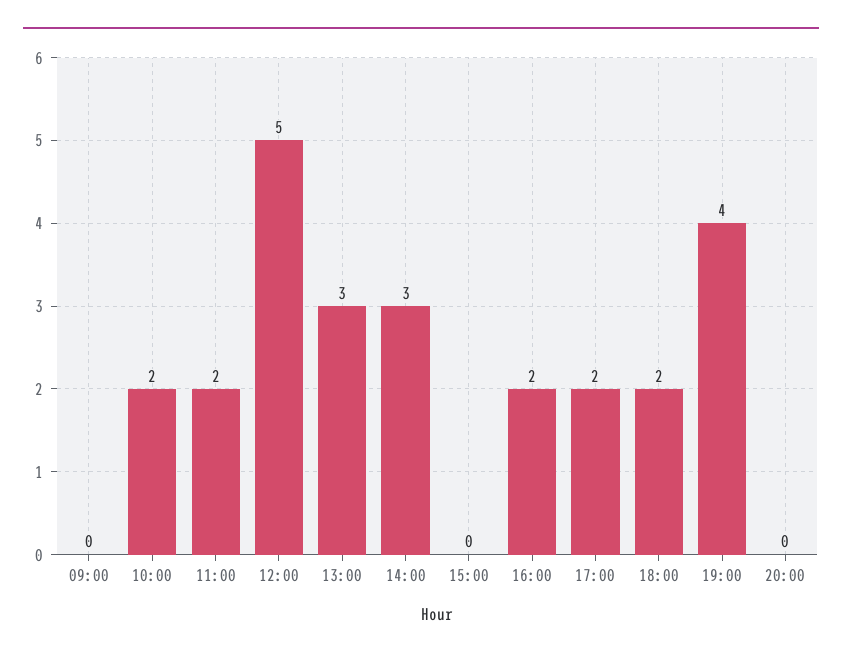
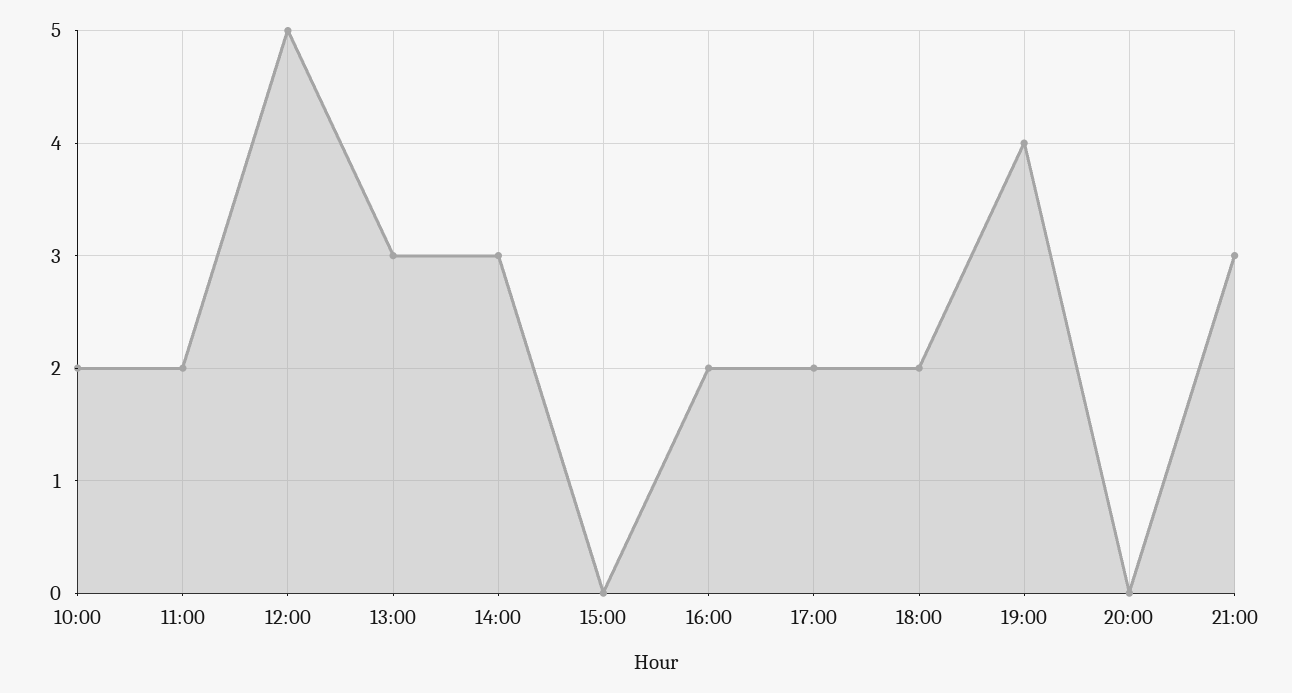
09:00: 0 -> none
21:00: none -> 3

